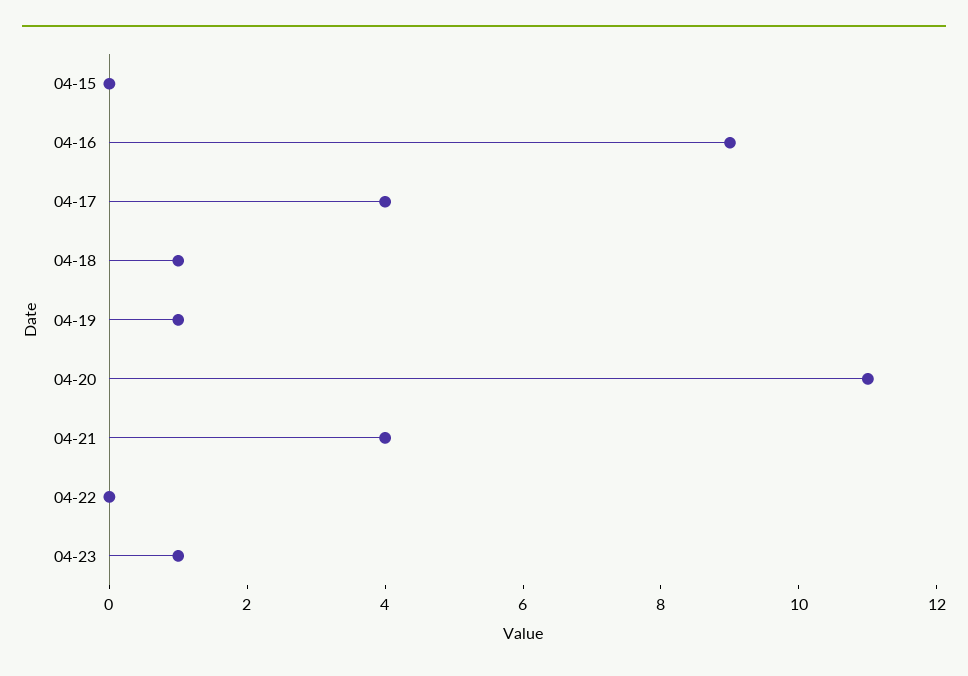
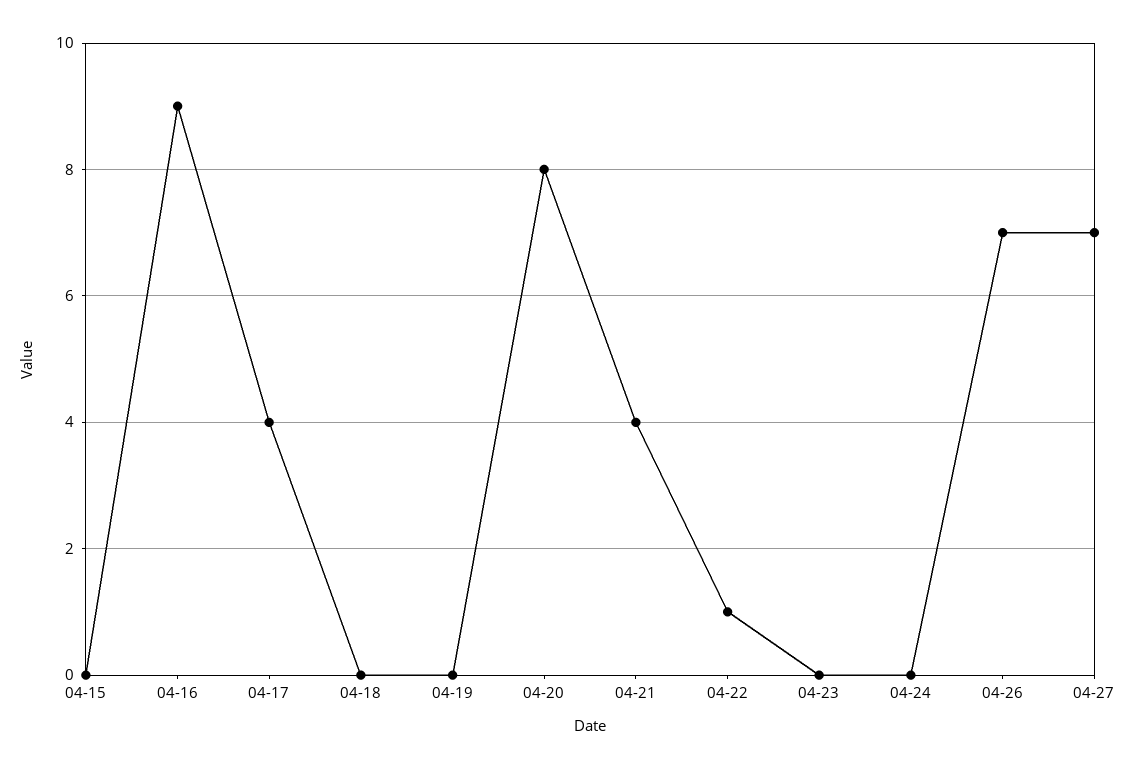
04-18: 1 -> 0
04-19: 1 -> 0
04-20: 11 -> 8
04-22: 0 -> 1
04-23: 1 -> 0
04-24: none -> 0
04-26: none -> 7
04-27: none -> 7

